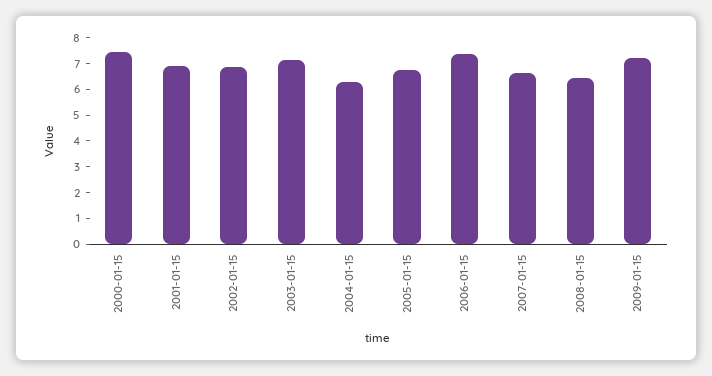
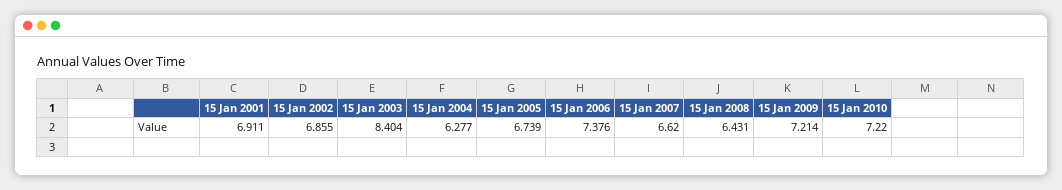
2000-01-15: 7.5 -> none
2003-01-15: 7 -> 8.404
15 Jan 2010: none -> 7.22

